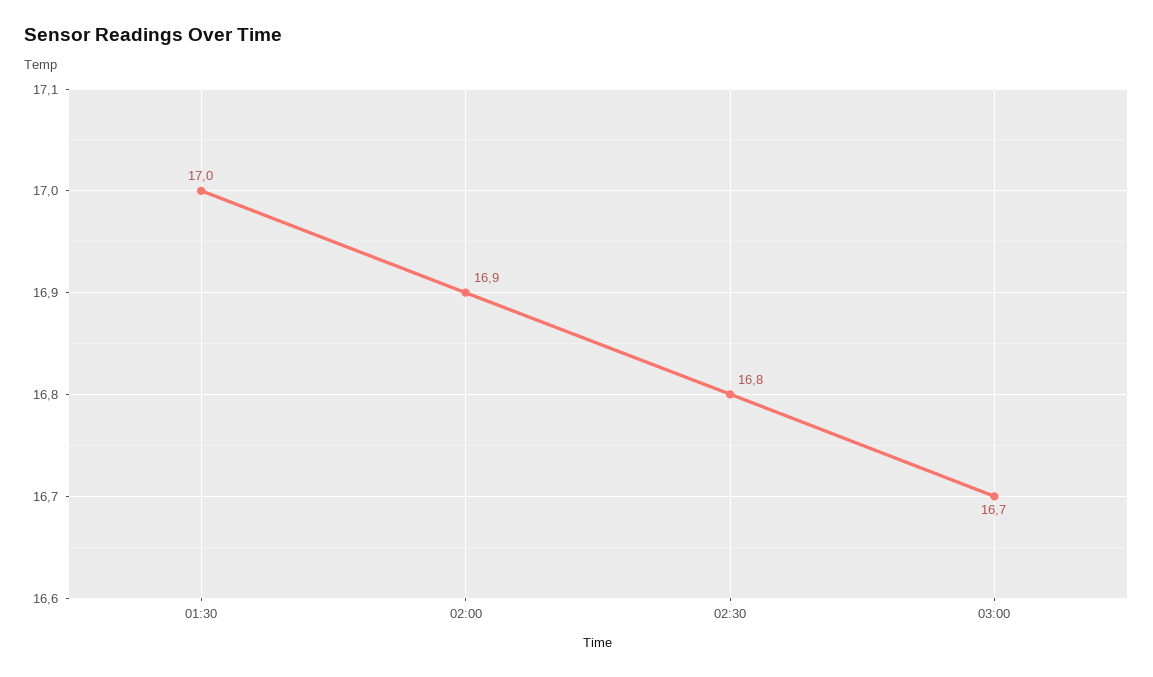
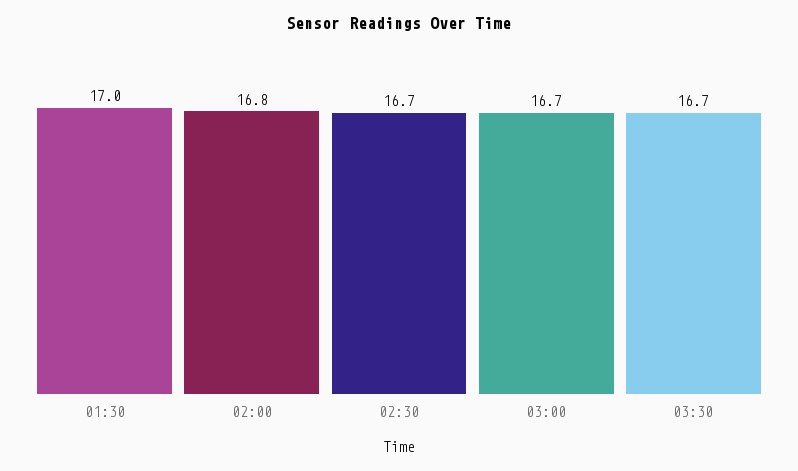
02:00: 16.9 -> 16.8
02:30: 16.8 -> 16.7
03:30: none -> 16.7

